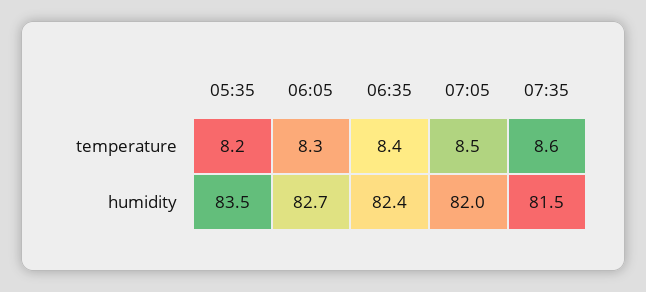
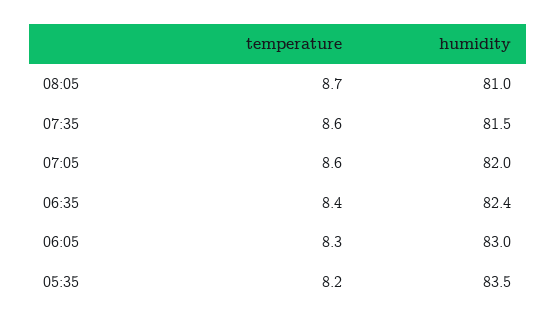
07:05, temperature: 8.5 -> 8.6
06:05, humidity: 82.7 -> 83
08:05, temperature: none -> 8.7
08:05, humidity: none -> 81

